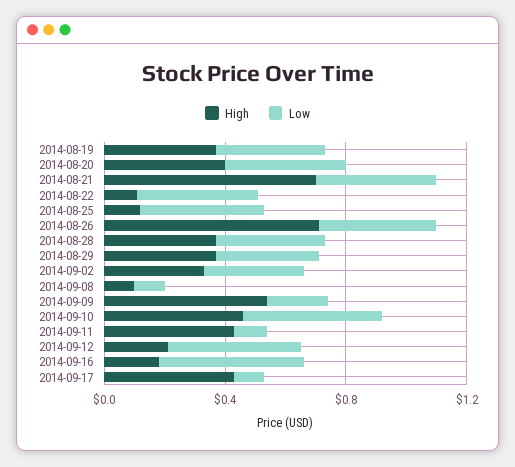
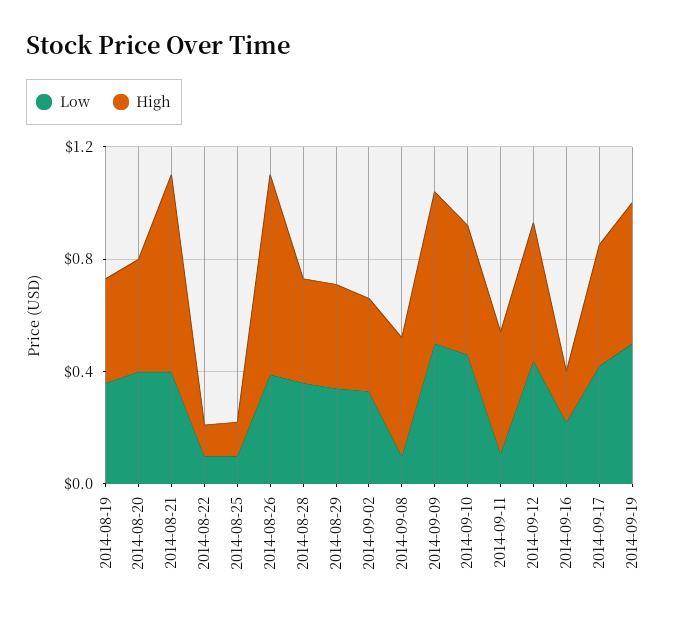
Low, 2014-08-22: 0.4 -> 0.1
Low, 2014-08-25: 0.4 -> 0.1
High, 2014-09-08: 0.1 -> 0.4
Low, 2014-09-09: 0.2 -> 0.5
High, 2014-09-12: 0.2 -> 0.5
Low, 2014-09-16: 0.5 -> 0.2
Low, 2014-09-17: 0.1 -> 0.4
Low, 2014-09-19: none -> 0.5
High, 2014-09-19: none -> 0.5

